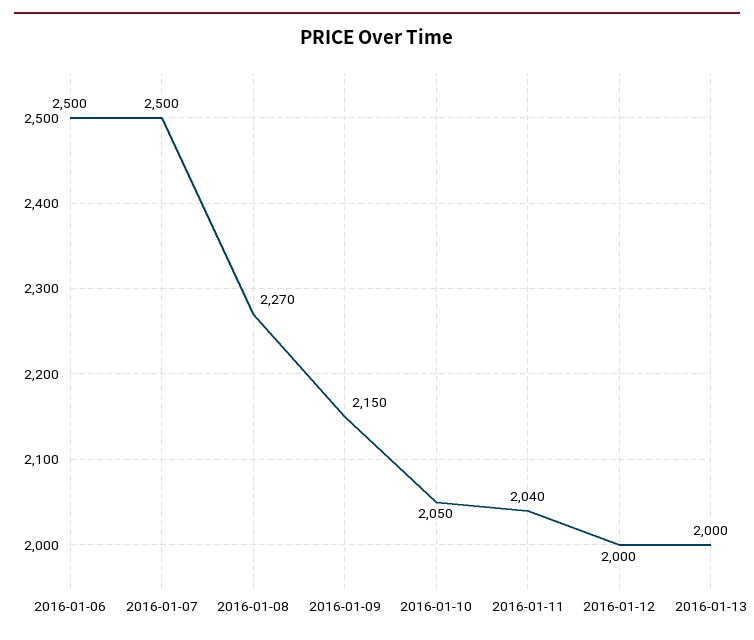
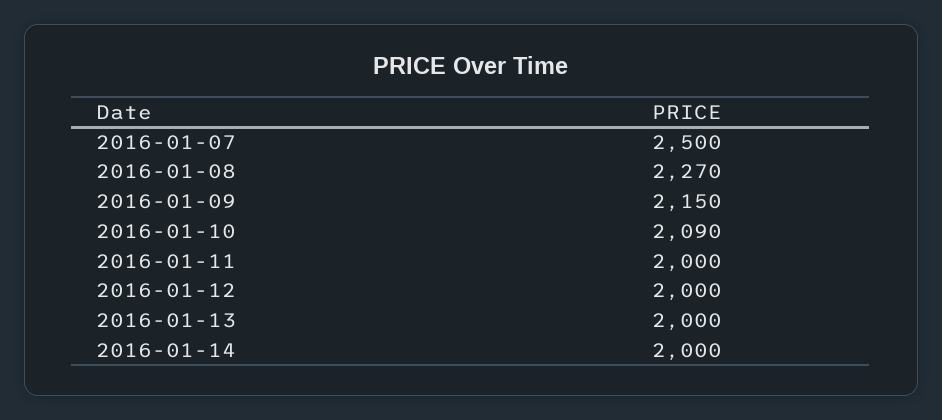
2016-01-06: 2500 -> none
2016-01-10: 2050 -> 2090
2016-01-11: 2040 -> 2000
2016-01-14: none -> 2000

